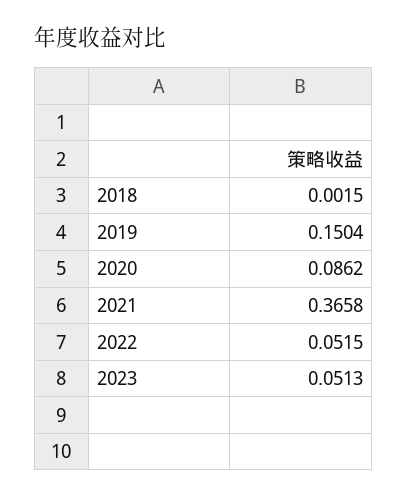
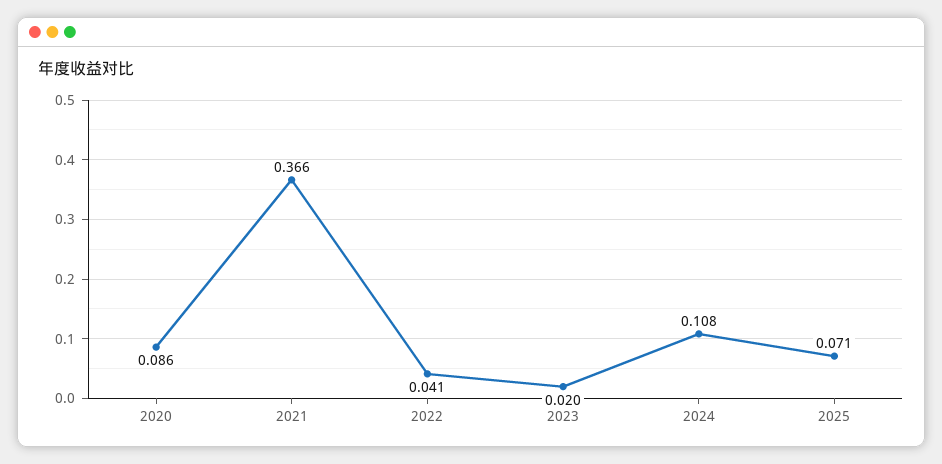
2018: 0.0015 -> none
2019: 0.1504 -> none
2022: 0.0515 -> 0.041
2023: 0.0513 -> 0.02
2024: none -> 0.108
2025: none -> 0.071

